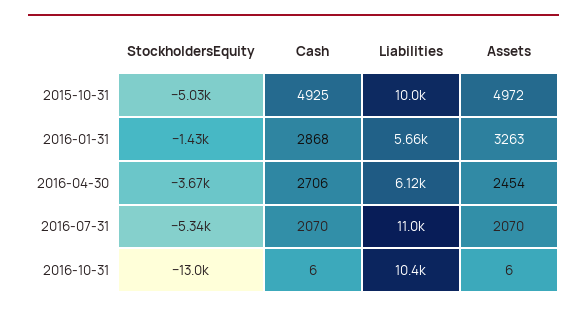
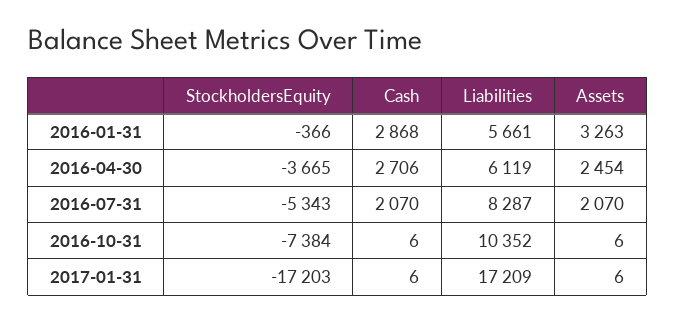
StockholdersEquity, 2015-10-31: -5030 -> none
Cash, 2015-10-31: 4925 -> none
Liabilities, 2015-10-31: 10000 -> none
Assets, 2015-10-31: 4972 -> none
StockholdersEquity, 2016-01-31: -1430 -> -366
Liabilities, 2016-07-31: 11000 -> 8287
StockholdersEquity, 2016-10-31: -13000 -> -7384
StockholdersEquity, 2017-01-31: none -> -17203
Cash, 2017-01-31: none -> 6
Liabilities, 2017-01-31: none -> 17209
Assets, 2017-01-31: none -> 6

